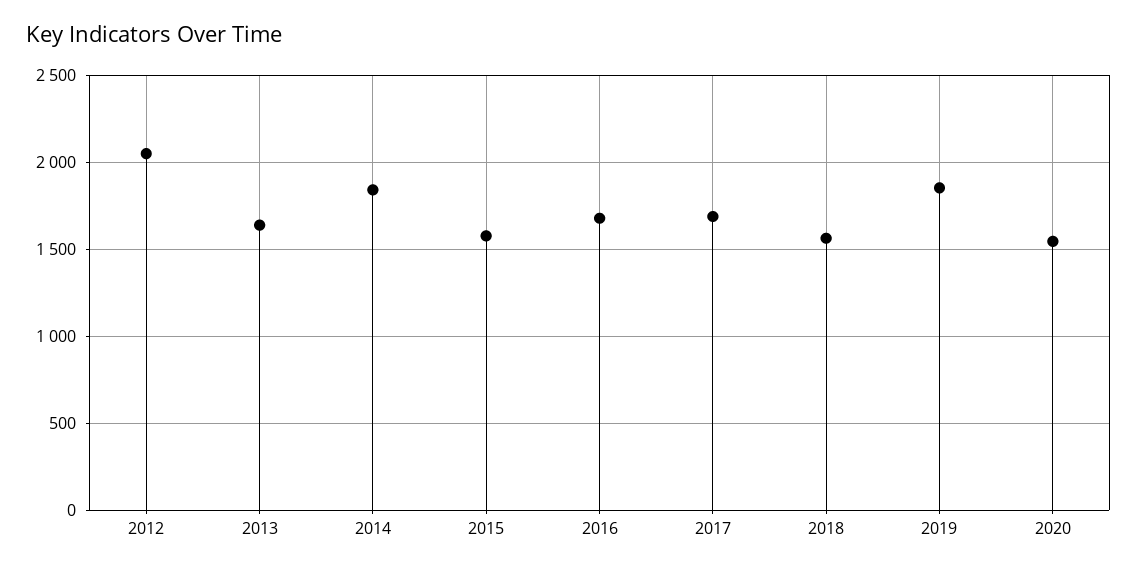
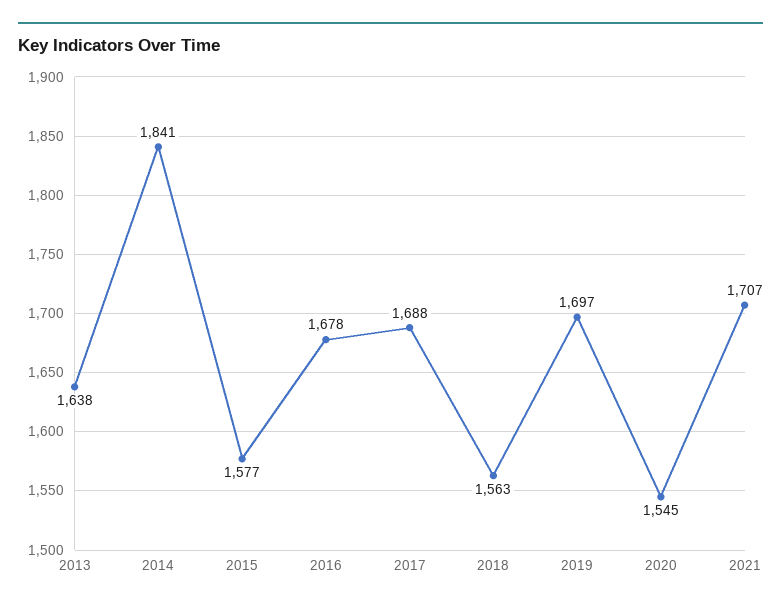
2012: 2050 -> none
2019: 1850 -> 1697
2021: none -> 1707

